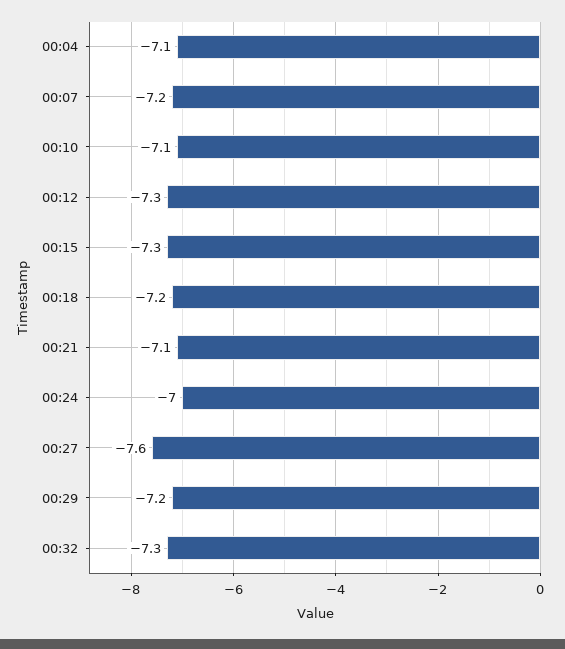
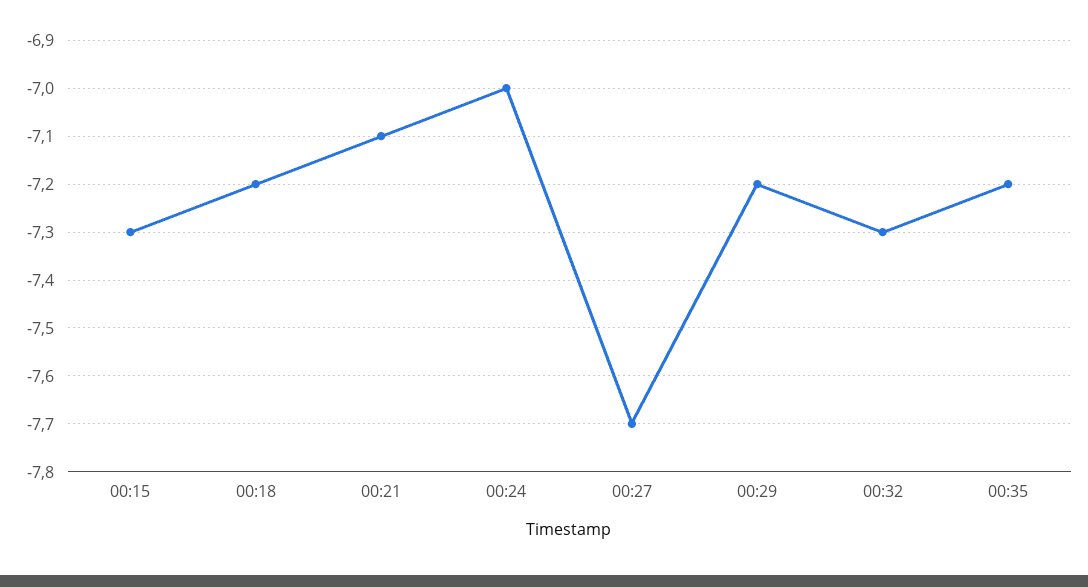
00:04: -7.1 -> none
00:07: -7.2 -> none
00:10: -7.1 -> none
00:12: -7.3 -> none
00:27: -7.6 -> -7.7
00:35: none -> -7.2

